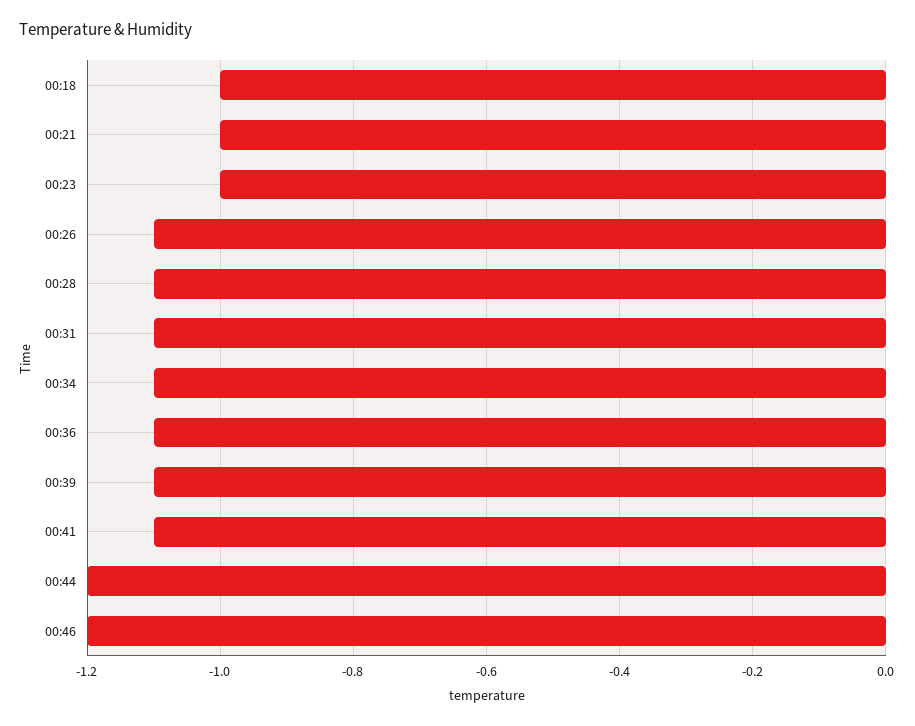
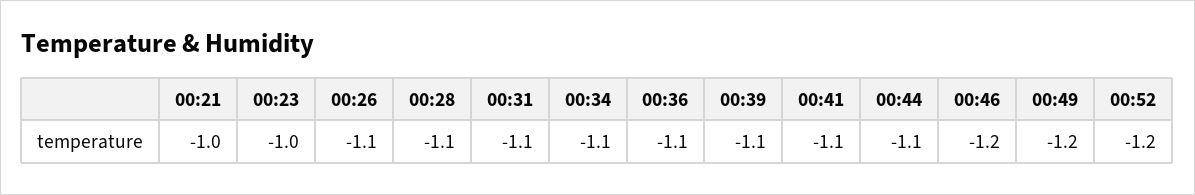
00:18: -1 -> none
00:44: -1.2 -> -1.1
00:49: none -> -1.2
00:52: none -> -1.2

